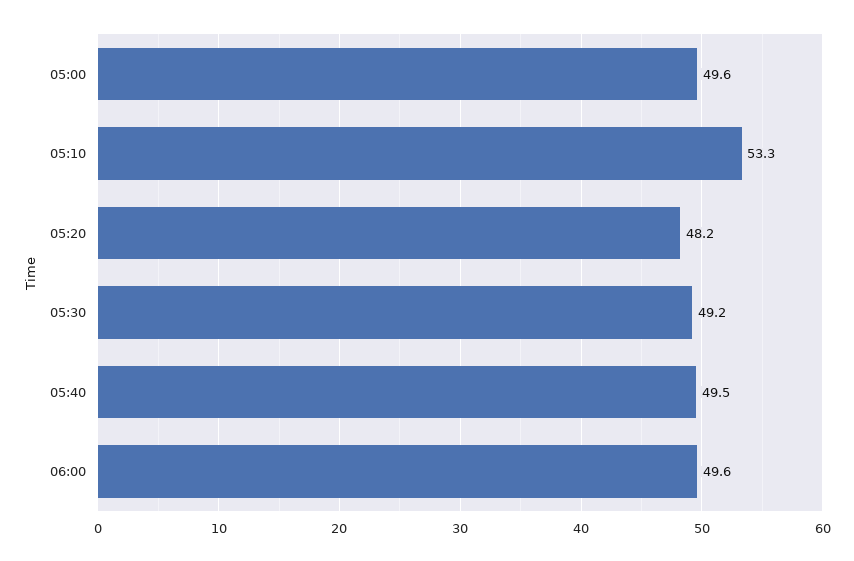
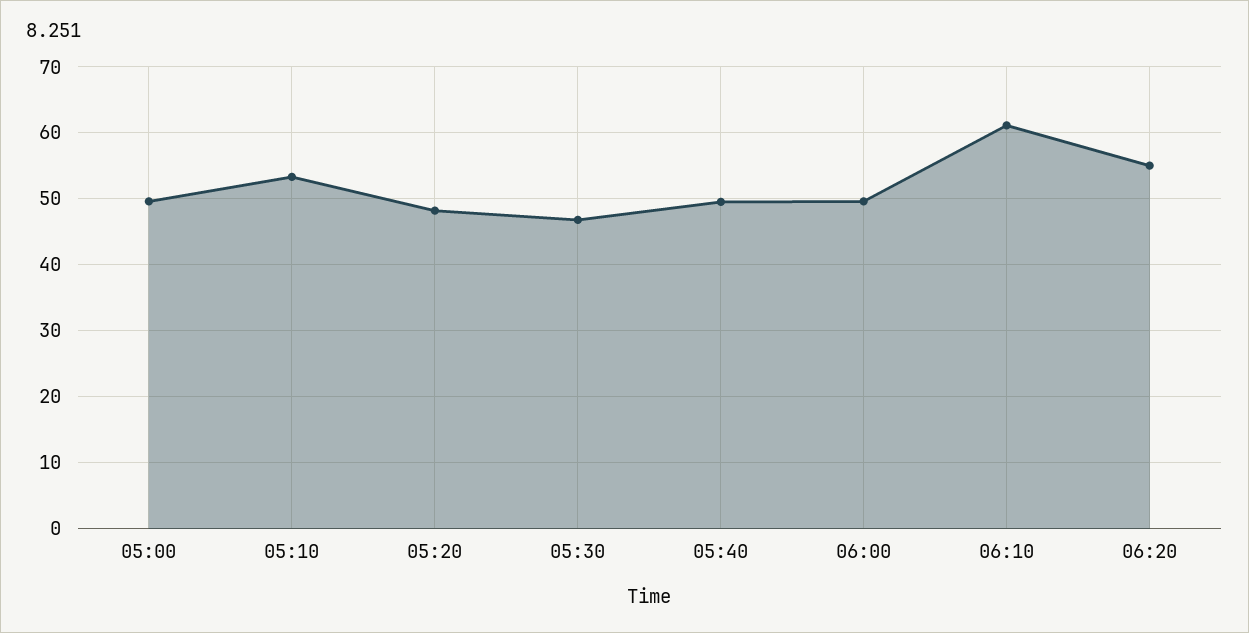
05:30: 49.2 -> 47
06:10: none -> 61
06:20: none -> 55

